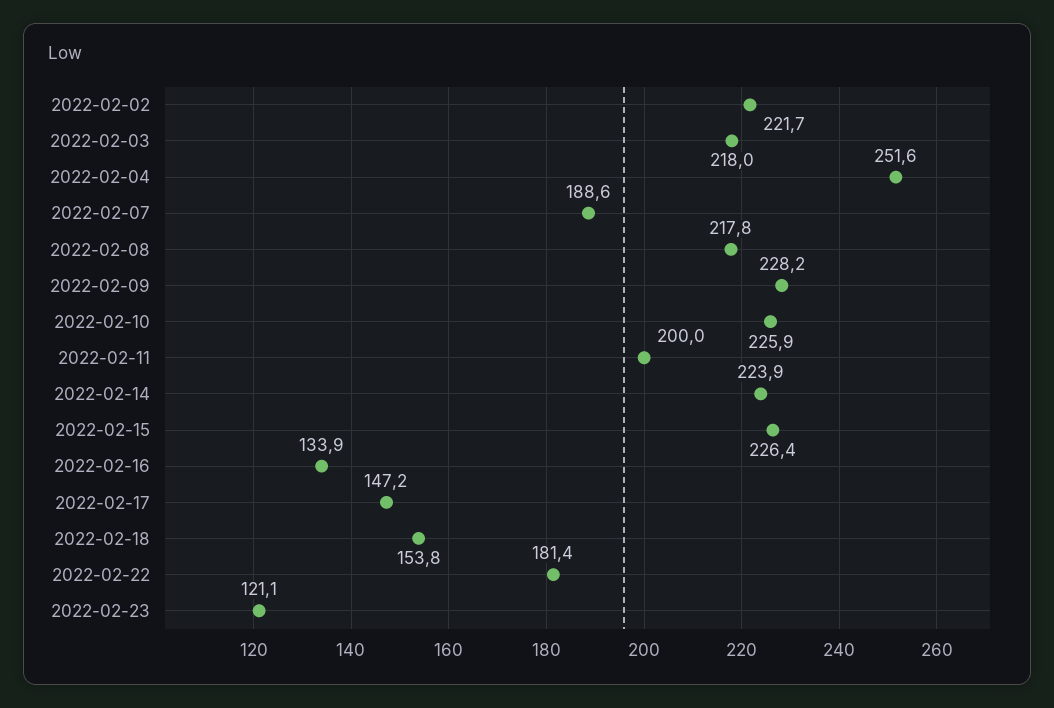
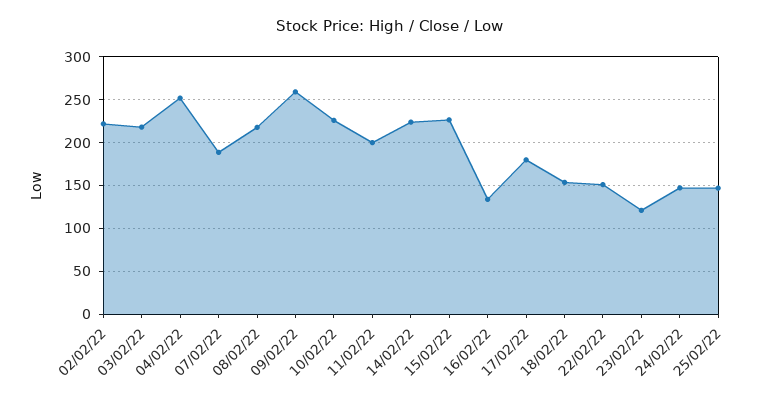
2022-02-09: 228.2 -> 260
2022-02-17: 147.2 -> 180
2022-02-22: 181.4 -> 150
24/02/22: none -> 150
25/02/22: none -> 150

